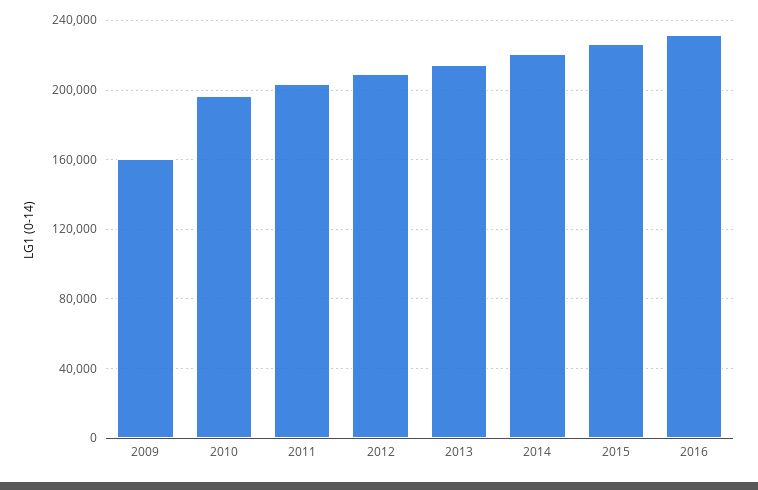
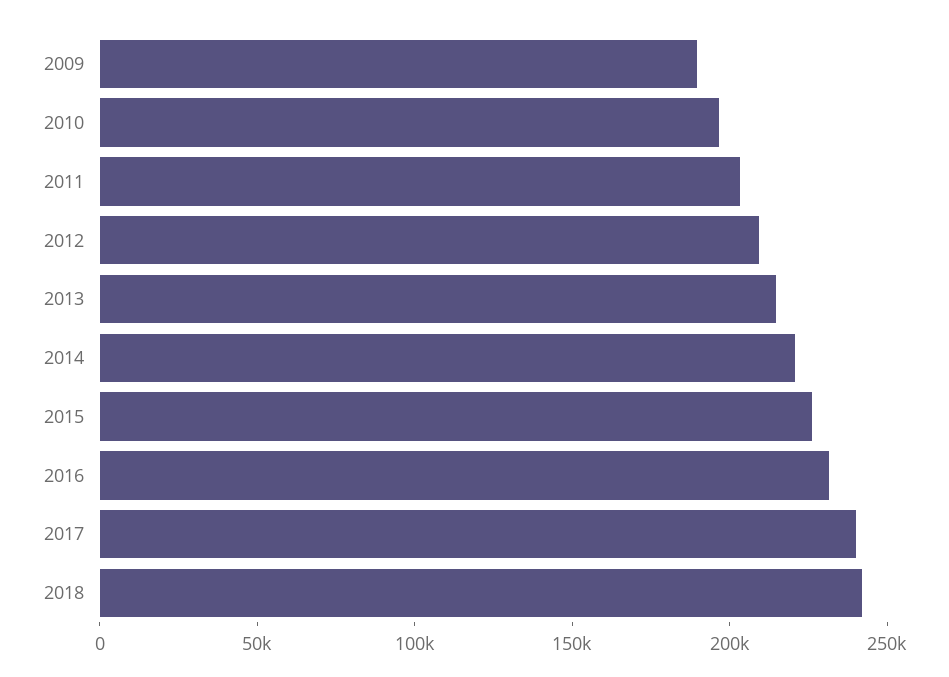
2009: 160000 -> 190000
2017: none -> 240000
2018: none -> 240000

